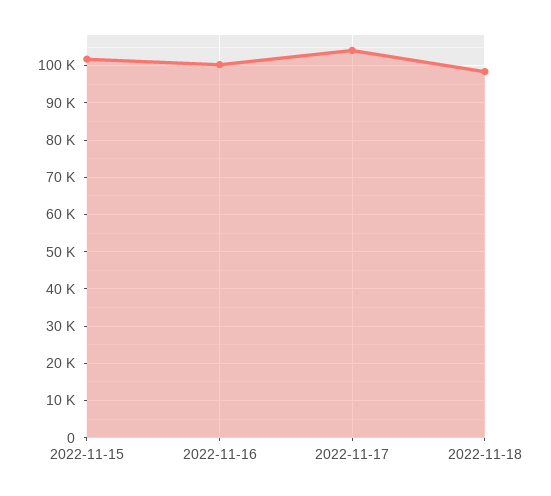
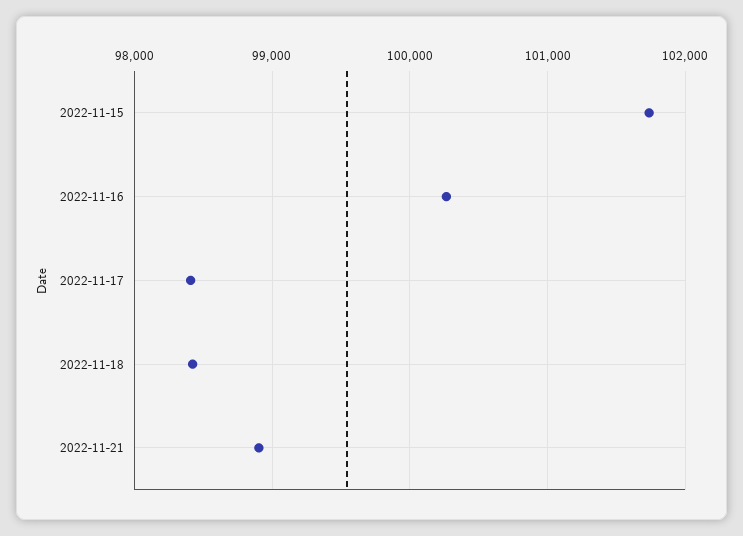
2022-11-17: 104000 -> 98400
2022-11-21: none -> 98900

